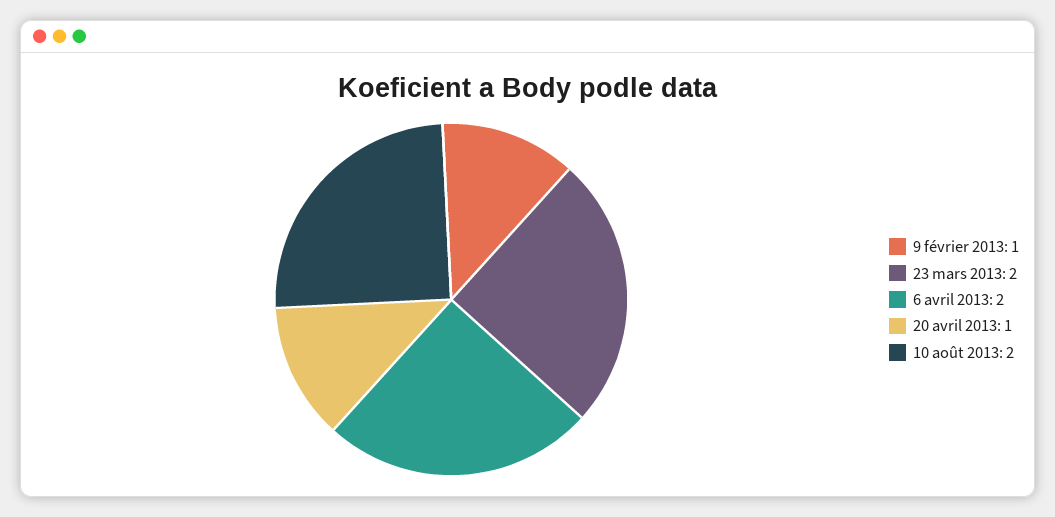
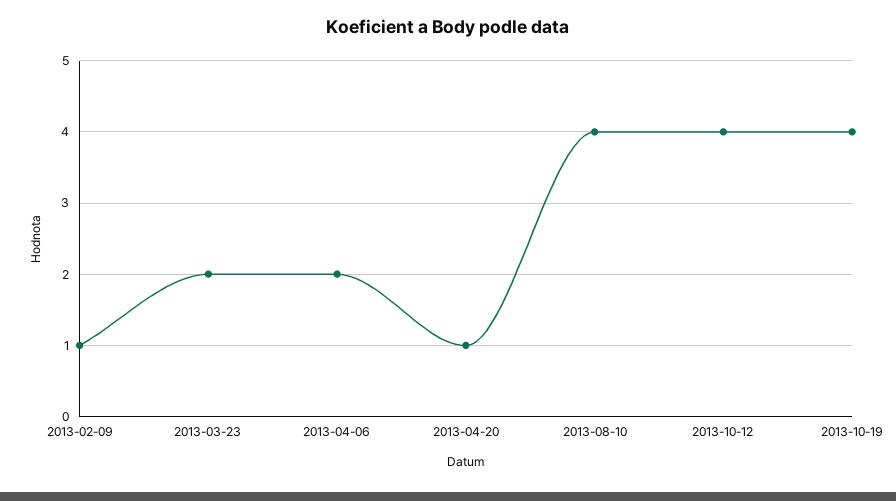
10 août 2013: 2 -> 4
2013-10-12: none -> 4
2013-10-19: none -> 4

